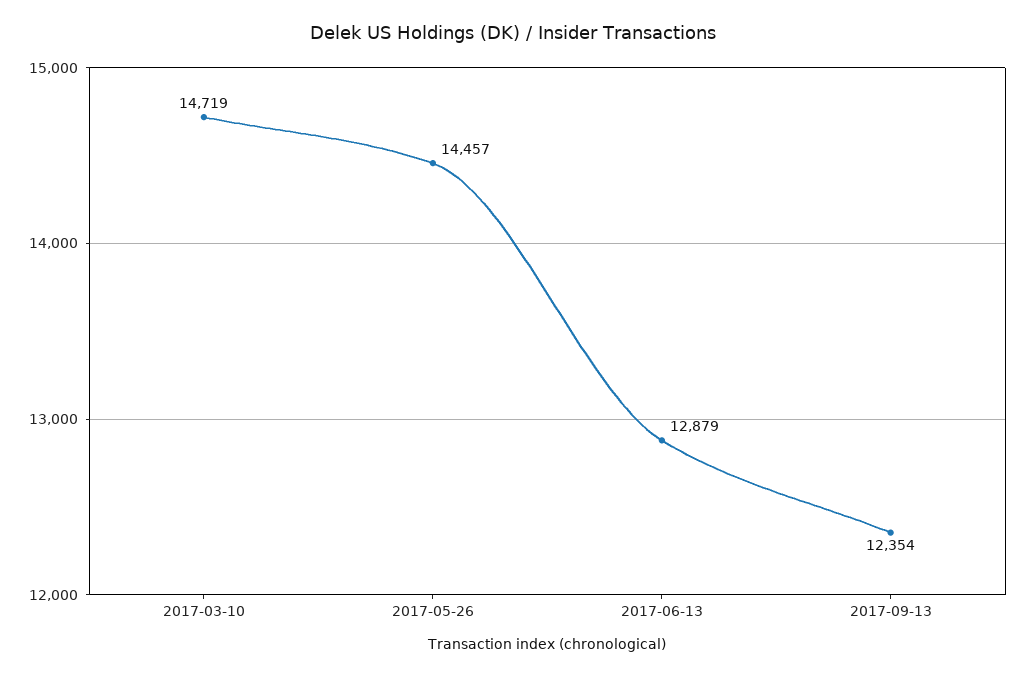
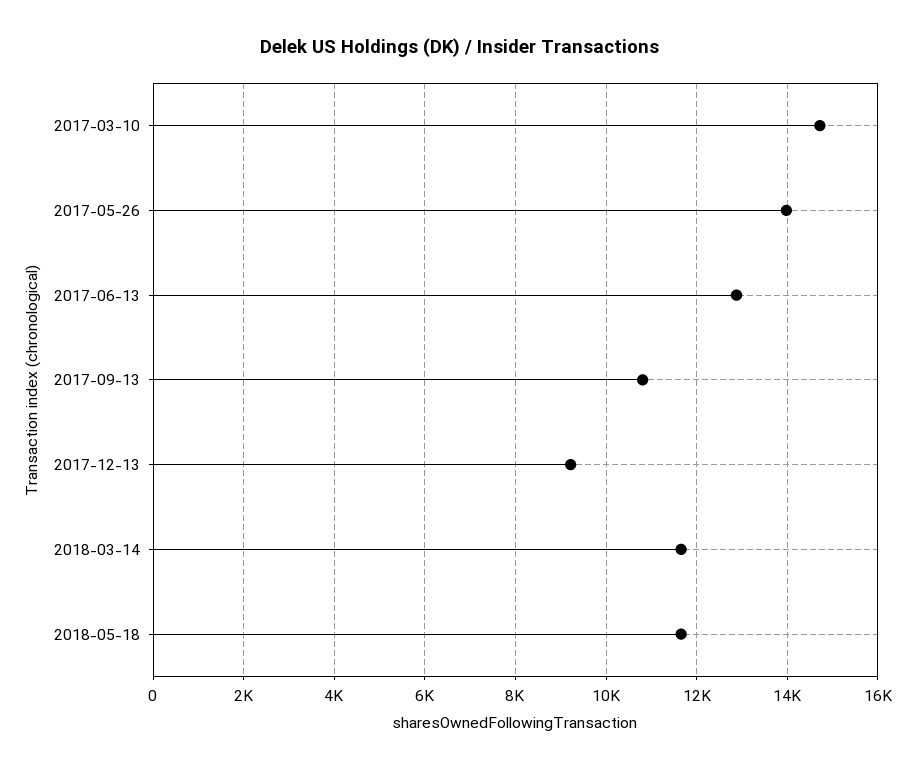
2017-05-26: 14457 -> 14000
2017-09-13: 12354 -> 10800
2017-12-13: none -> 9200
2018-03-14: none -> 11600
2018-05-18: none -> 11600

